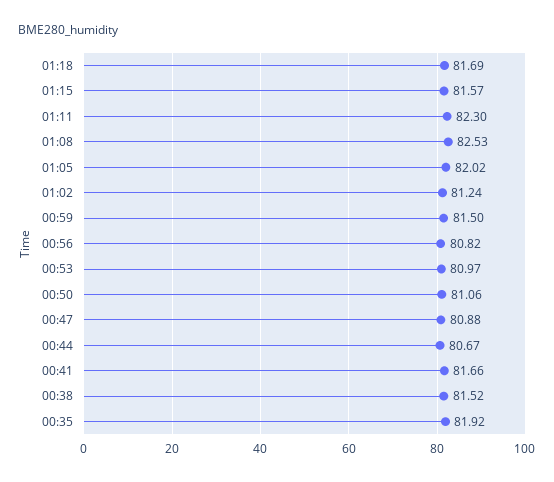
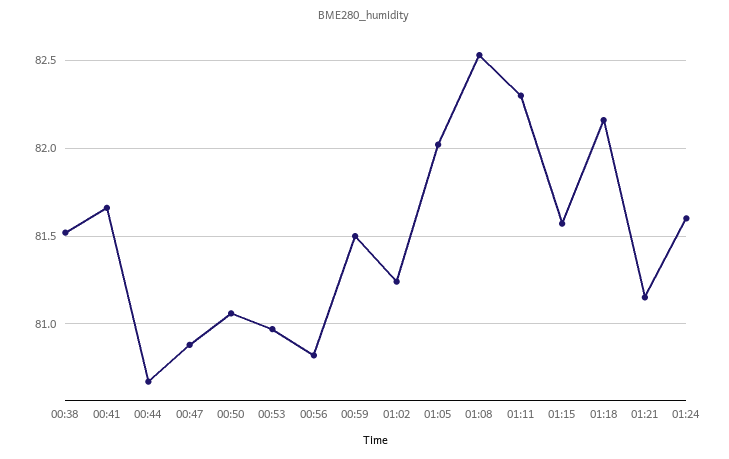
01:18: 81.69 -> 82.15
00:35: 81.92 -> none
01:21: none -> 81.15
01:24: none -> 81.6

